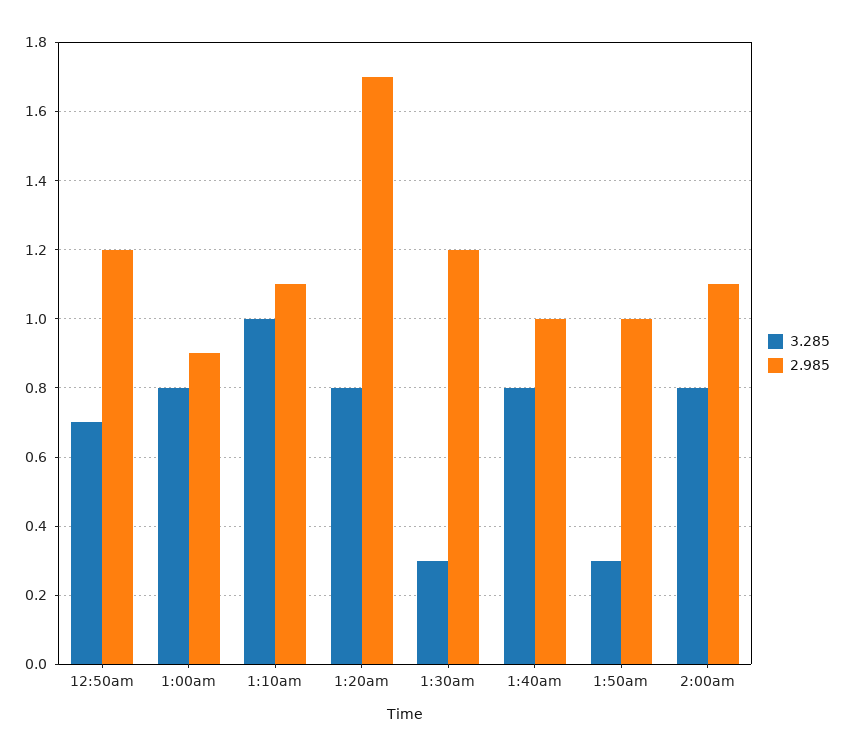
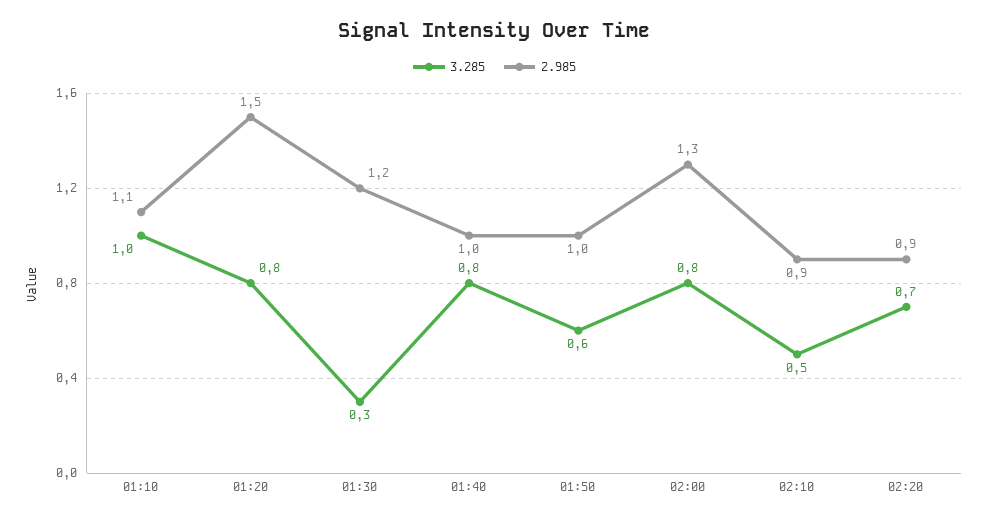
3.285, 12:50am: 0.7 -> none
2.985, 12:50am: 1.2 -> none
3.285, 1:00am: 0.8 -> none
2.985, 1:00am: 0.9 -> none
2.985, 1:20am: 1.7 -> 1.5
3.285, 1:50am: 0.3 -> 0.6
2.985, 2:00am: 1.1 -> 1.3
3.285, 02:10: none -> 0.5
2.985, 02:10: none -> 0.9
3.285, 02:20: none -> 0.7
2.985, 02:20: none -> 0.9

